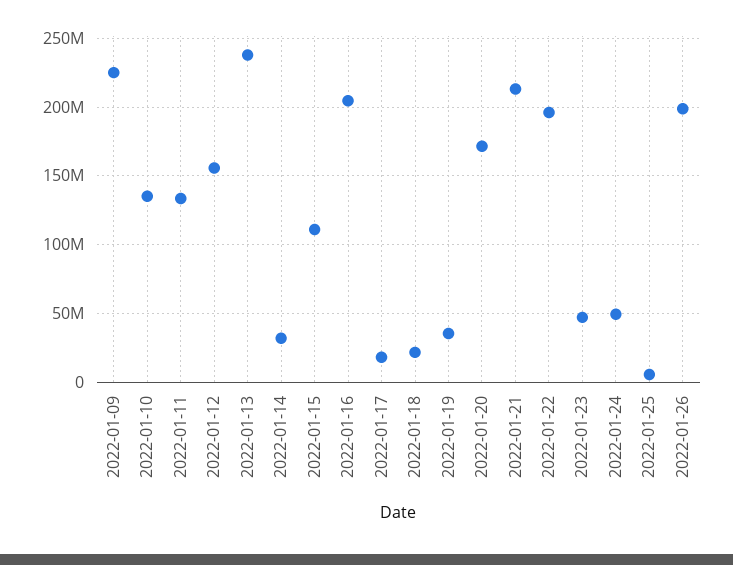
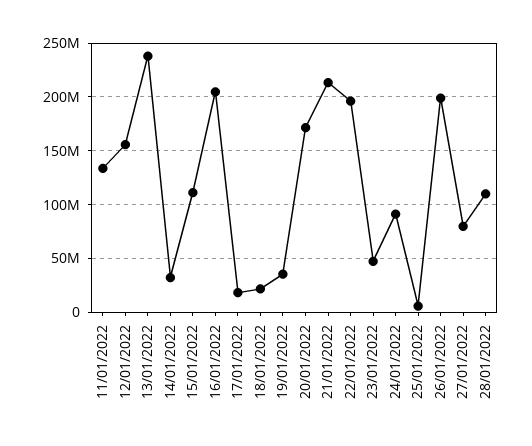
2022-01-09: 225000000 -> none
2022-01-10: 135000000 -> none
2022-01-24: 50000000 -> 90000000
27/01/2022: none -> 80000000
28/01/2022: none -> 110000000

